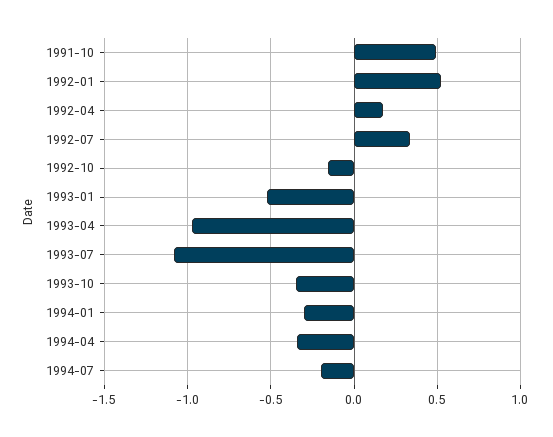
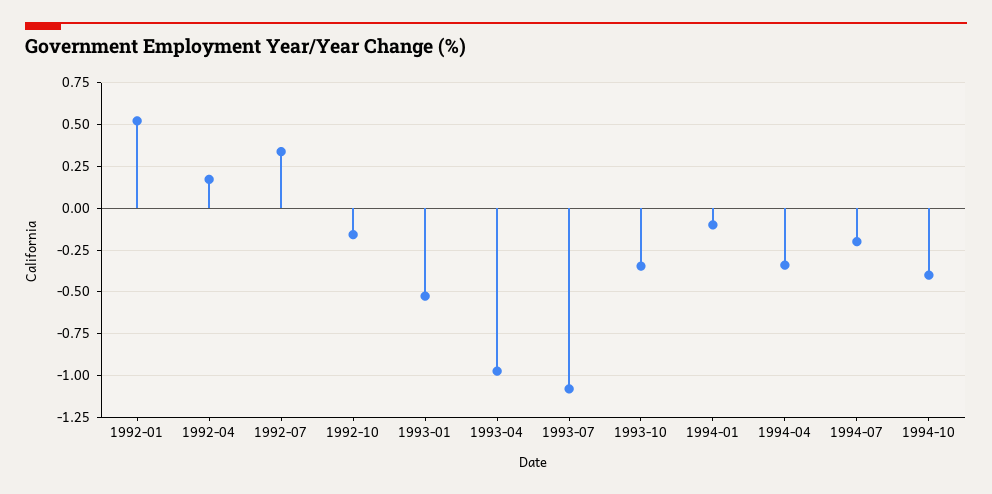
1991-10: 0.5 -> none
1994-01: -0.3 -> -0.1
1994-10: none -> -0.4

